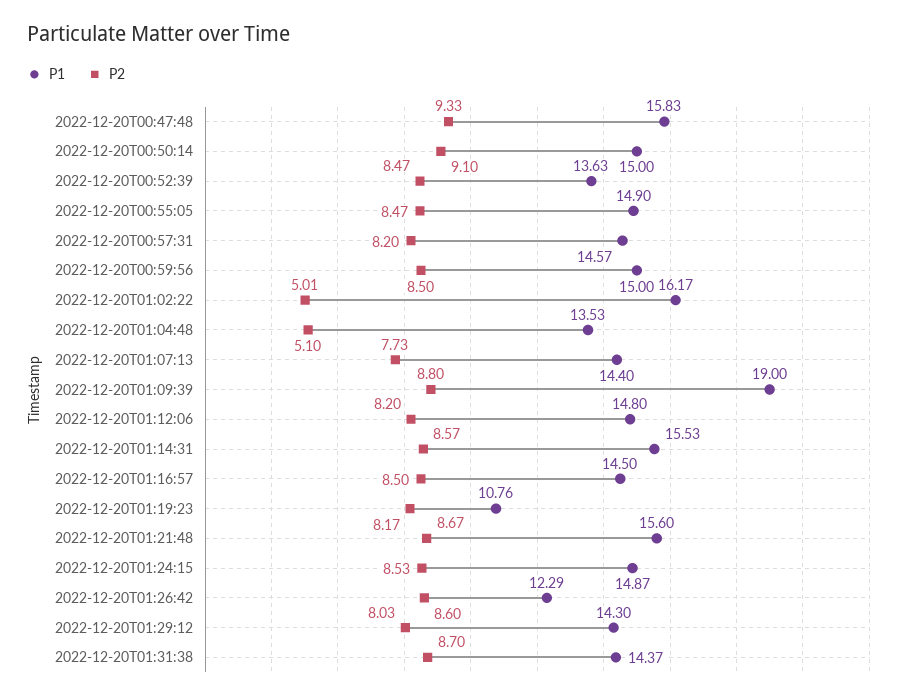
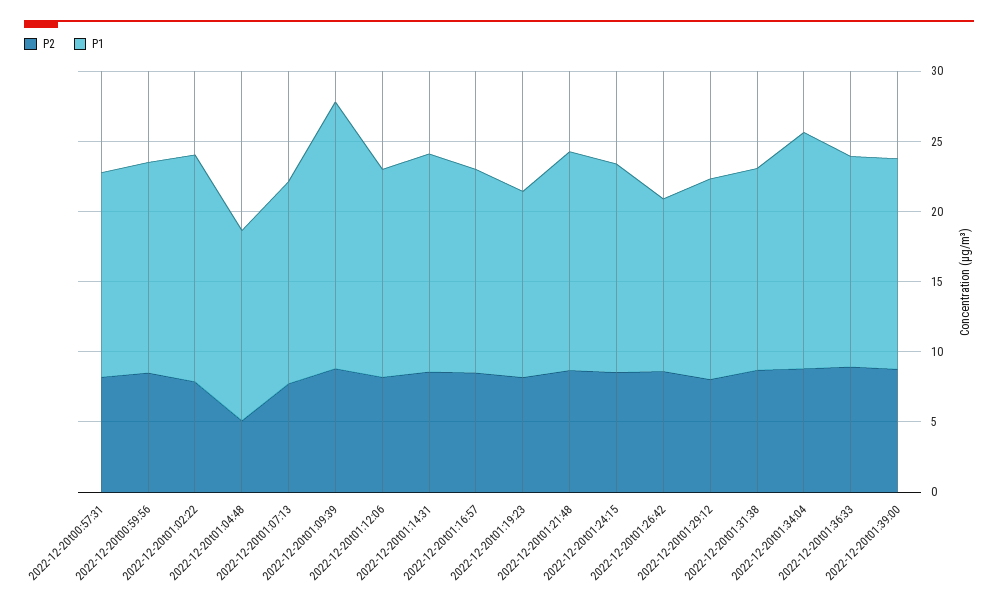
P1, 2022-12-20T00:47:48: 15.83 -> none
P2, 2022-12-20T00:47:48: 9.33 -> none
P1, 2022-12-20T00:50:14: 15 -> none
P2, 2022-12-20T00:50:14: 9.1 -> none
P1, 2022-12-20T00:52:39: 13.63 -> none
P2, 2022-12-20T00:52:39: 8.47 -> none
P1, 2022-12-20T00:55:05: 14.9 -> none
P2, 2022-12-20T00:55:05: 8.47 -> none
P2, 2022-12-20T01:02:22: 5.01 -> 8
P1, 2022-12-20T01:19:23: 10.76 -> 13
P2, 2022-12-20t01:34:04: none -> 9
P1, 2022-12-20t01:34:04: none -> 17
P2, 2022-12-20t01:36:33: none -> 9
P1, 2022-12-20t01:36:33: none -> 15
P2, 2022-12-20t01:39:00: none -> 9
P1, 2022-12-20t01:39:00: none -> 15

